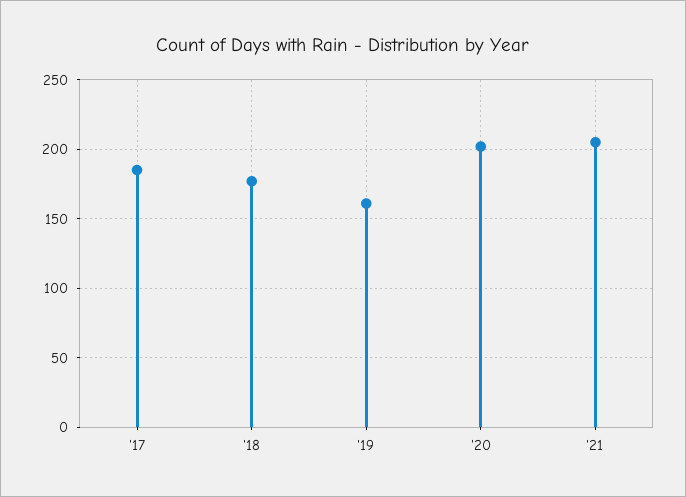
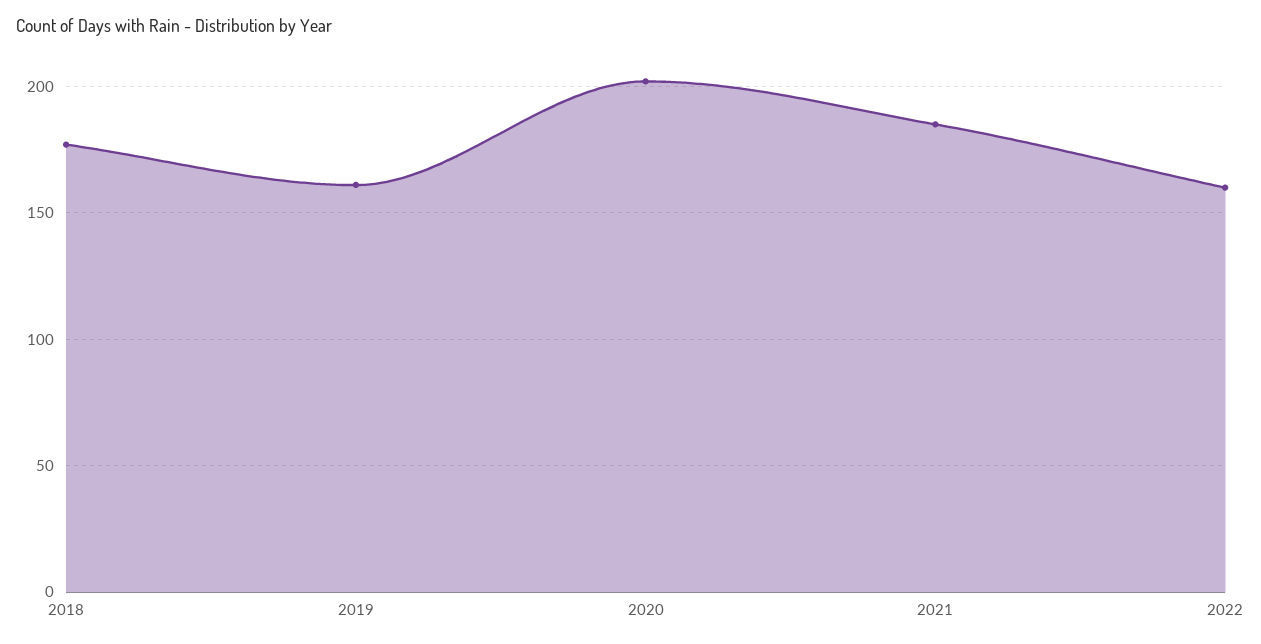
'17: 185 -> none
'21: 205 -> 185
2022: none -> 160

